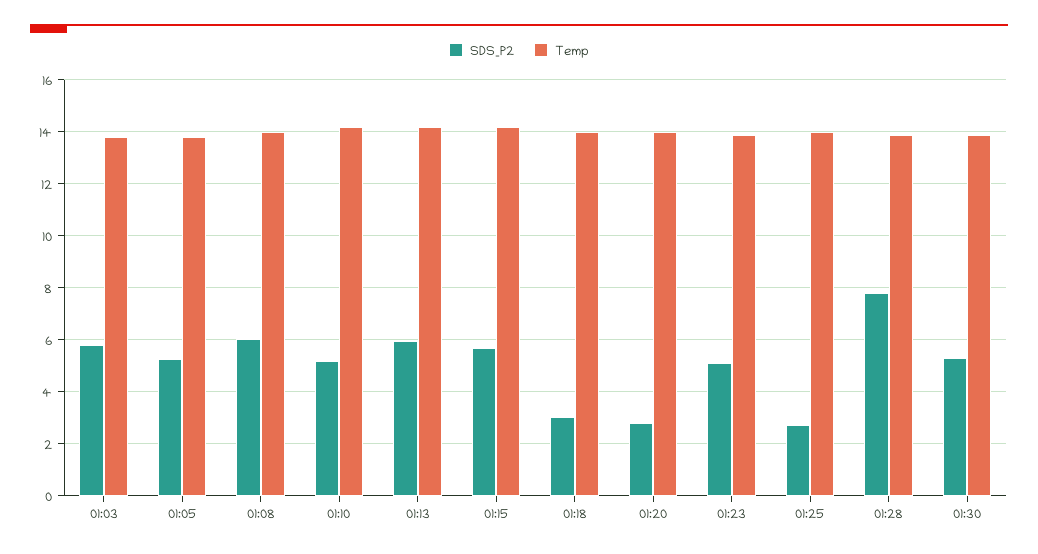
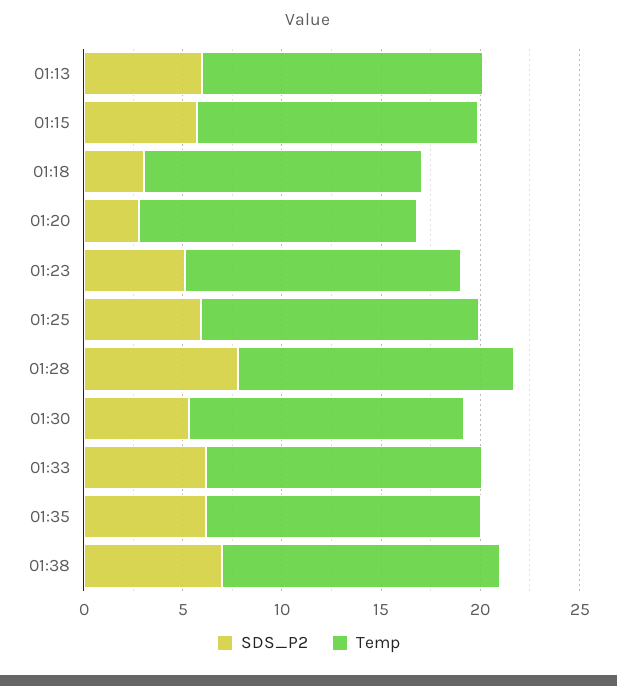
SDS_P2, 01:03: 5.75 -> none
Temp, 01:03: 13.75 -> none
SDS_P2, 01:05: 5.25 -> none
Temp, 01:05: 13.75 -> none
SDS_P2, 01:08: 6 -> none
Temp, 01:08: 14 -> none
SDS_P2, 01:10: 5.25 -> none
Temp, 01:10: 14.25 -> none
SDS_P2, 01:25: 2.75 -> 6
SDS_P2, 01:33: none -> 6
Temp, 01:33: none -> 14
SDS_P2, 01:35: none -> 6
Temp, 01:35: none -> 14
SDS_P2, 01:38: none -> 7
Temp, 01:38: none -> 14

